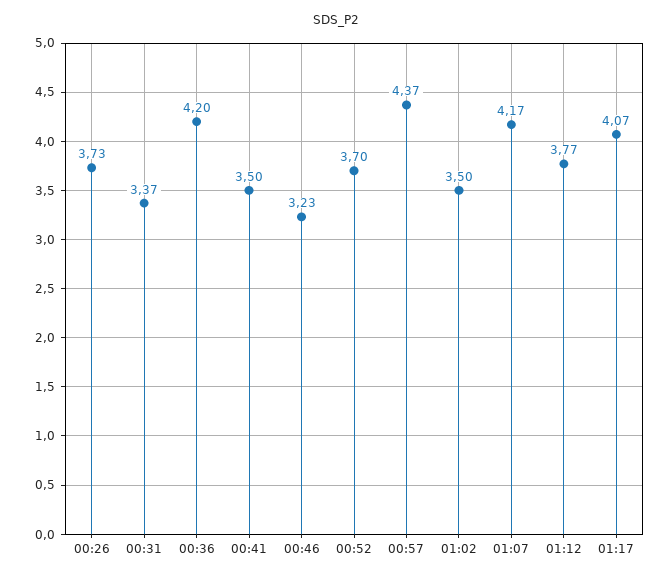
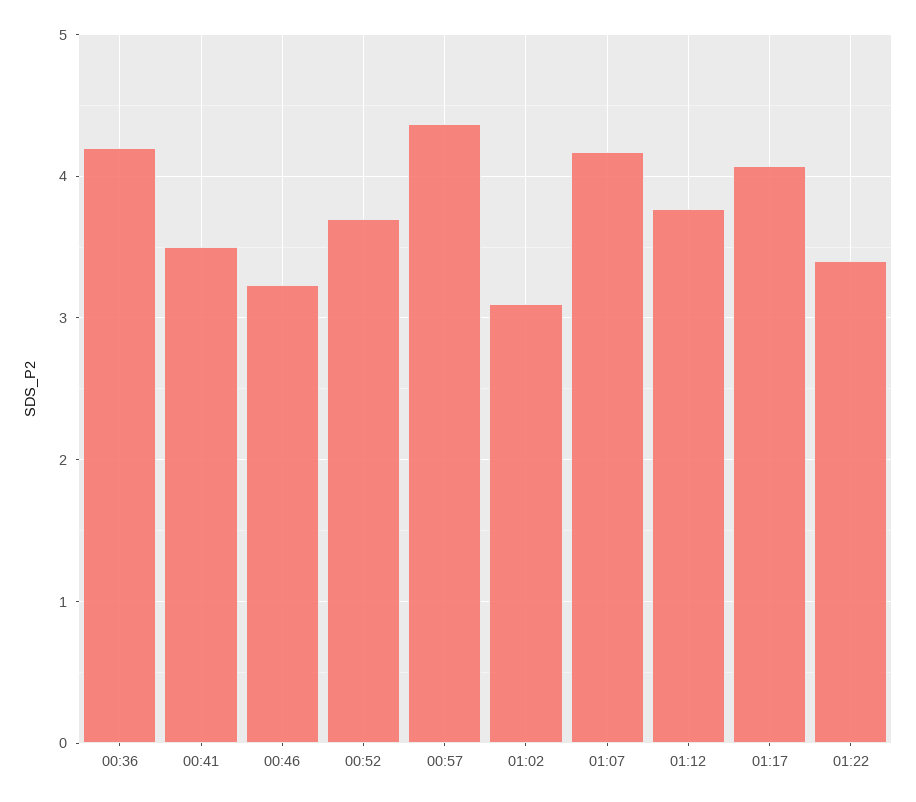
00:26: 3.73 -> none
00:31: 3.37 -> none
01:02: 3.5 -> 3.1
01:22: none -> 3.4

